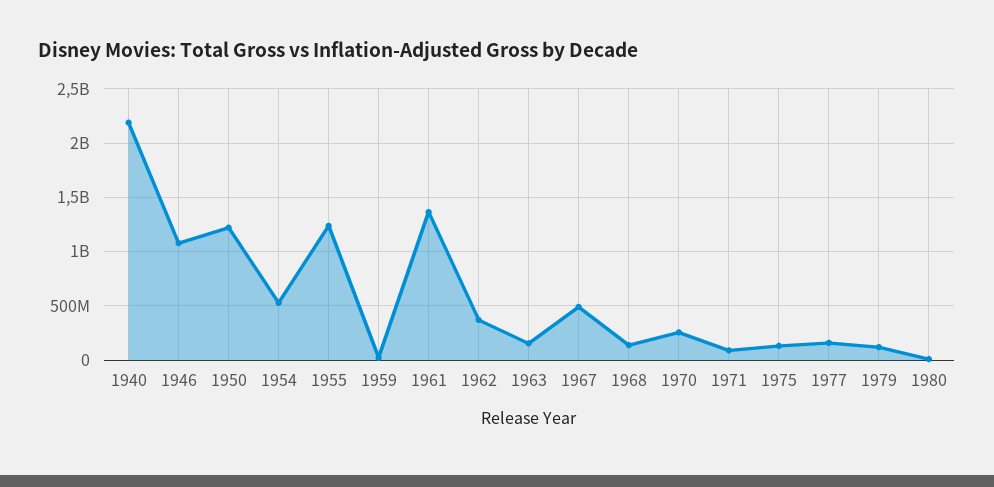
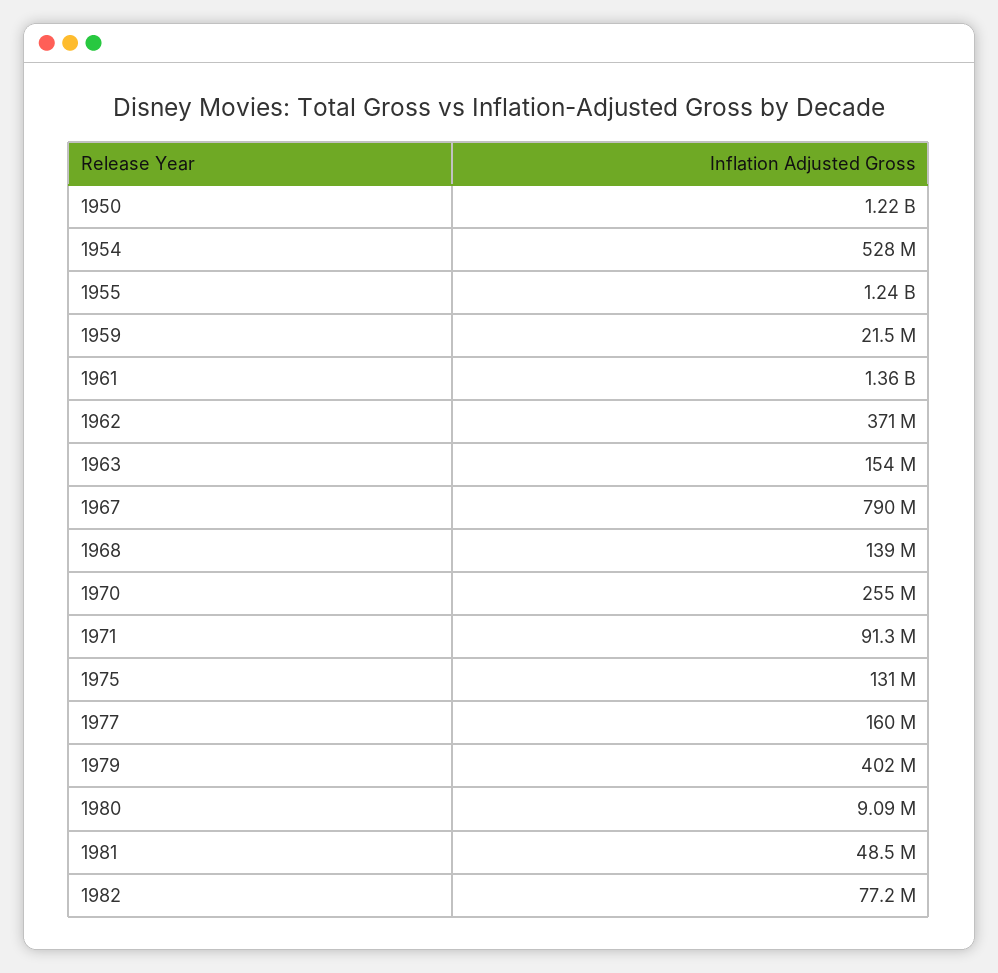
1940: 2200000000 -> none
1946: 1100000000 -> none
1967: 500000000 -> 790000000
1979: 100000000 -> 402000000
1981: none -> 48500000
1982: none -> 77200000

